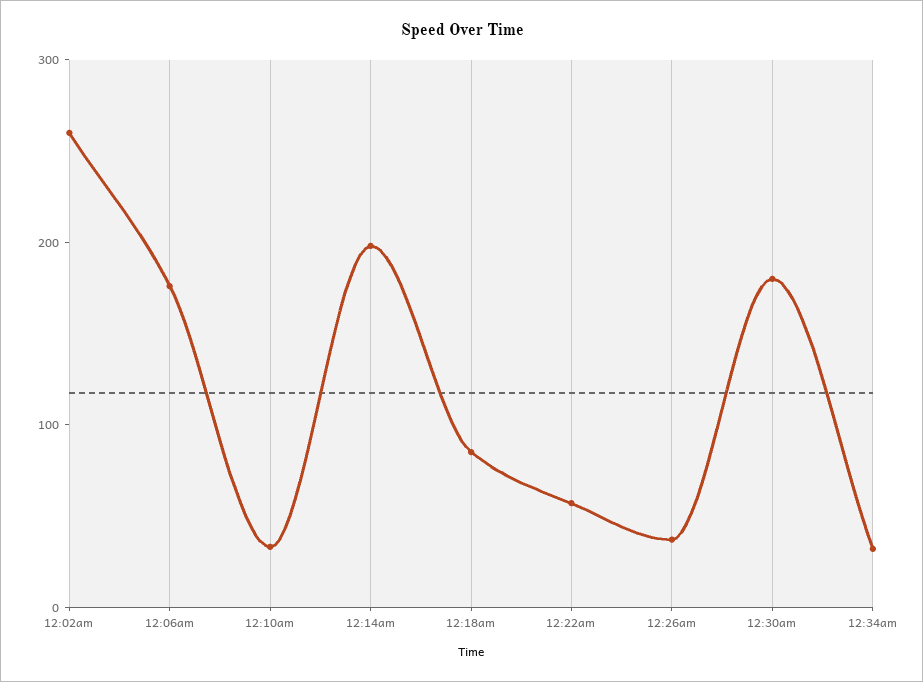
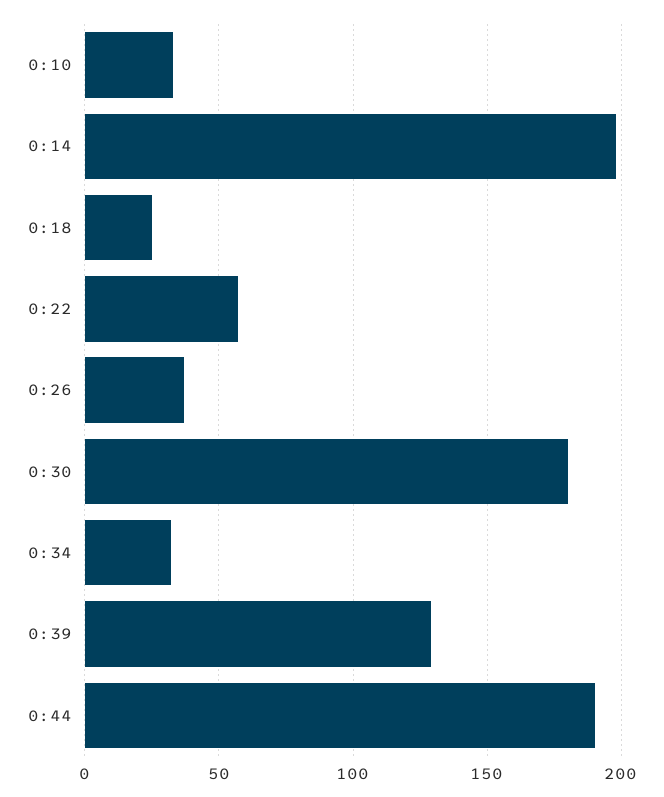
12:02am: 260 -> none
12:06am: 180 -> none
12:18am: 80 -> 25
0:39: none -> 130
0:44: none -> 190

